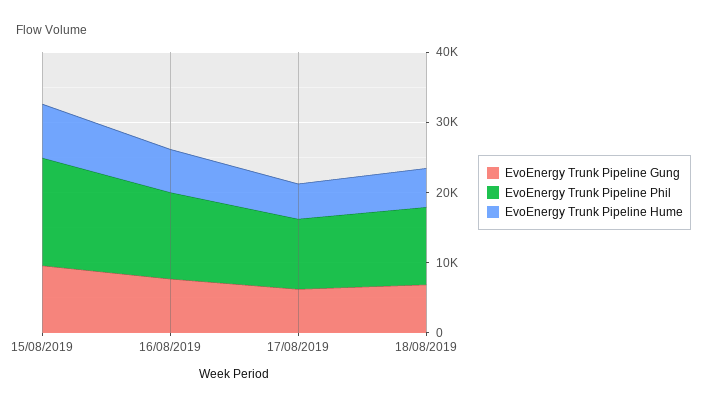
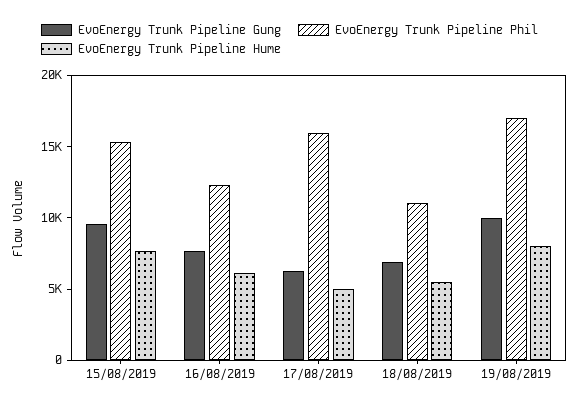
EvoEnergy Trunk Pipeline Phil, 17/08/2019: 10000 -> 16000
EvoEnergy Trunk Pipeline Gung, 19/08/2019: none -> 10000
EvoEnergy Trunk Pipeline Phil, 19/08/2019: none -> 17000
EvoEnergy Trunk Pipeline Hume, 19/08/2019: none -> 8000

